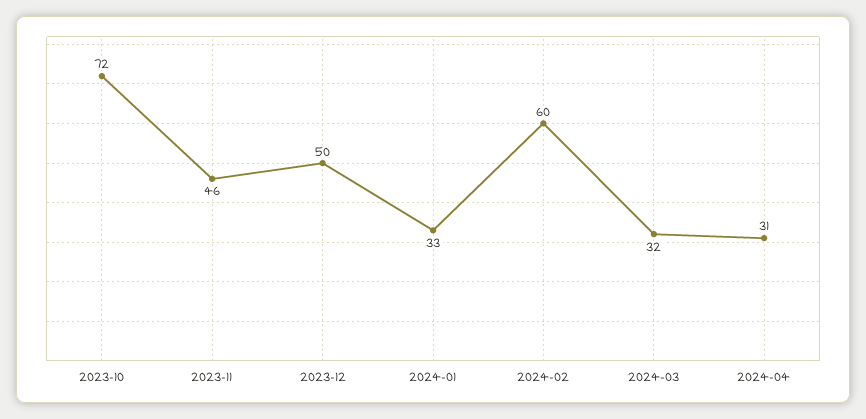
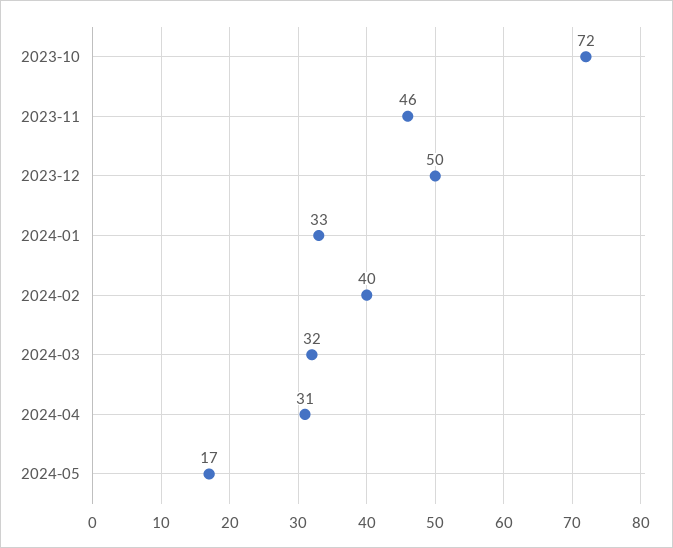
2024-02: 60 -> 40
2024-05: none -> 17

